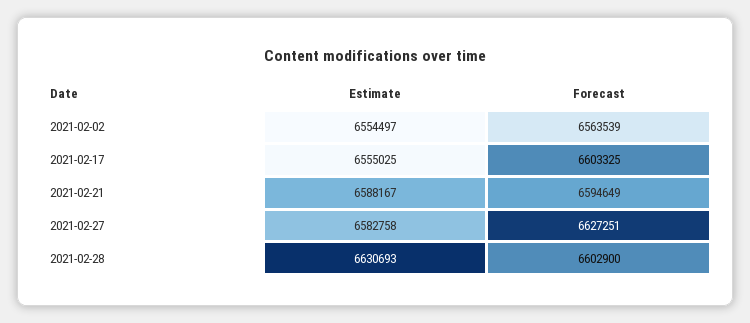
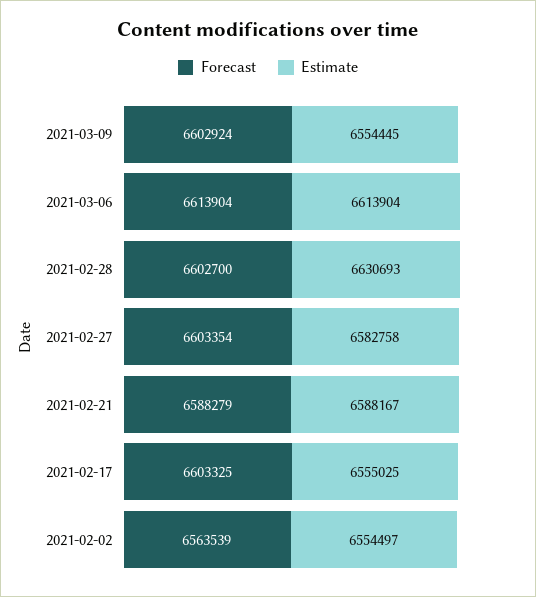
Forecast, 2021-02-21: 6594649 -> 6588279
Forecast, 2021-02-27: 6627251 -> 6603354
Forecast, 2021-02-28: 6602900 -> 6602700
Forecast, 2021-03-09: none -> 6602924
Estimate, 2021-03-09: none -> 6554445
Forecast, 2021-03-06: none -> 6613904
Estimate, 2021-03-06: none -> 6613904

